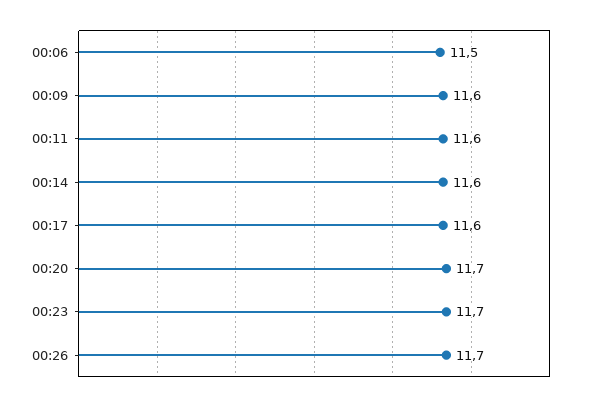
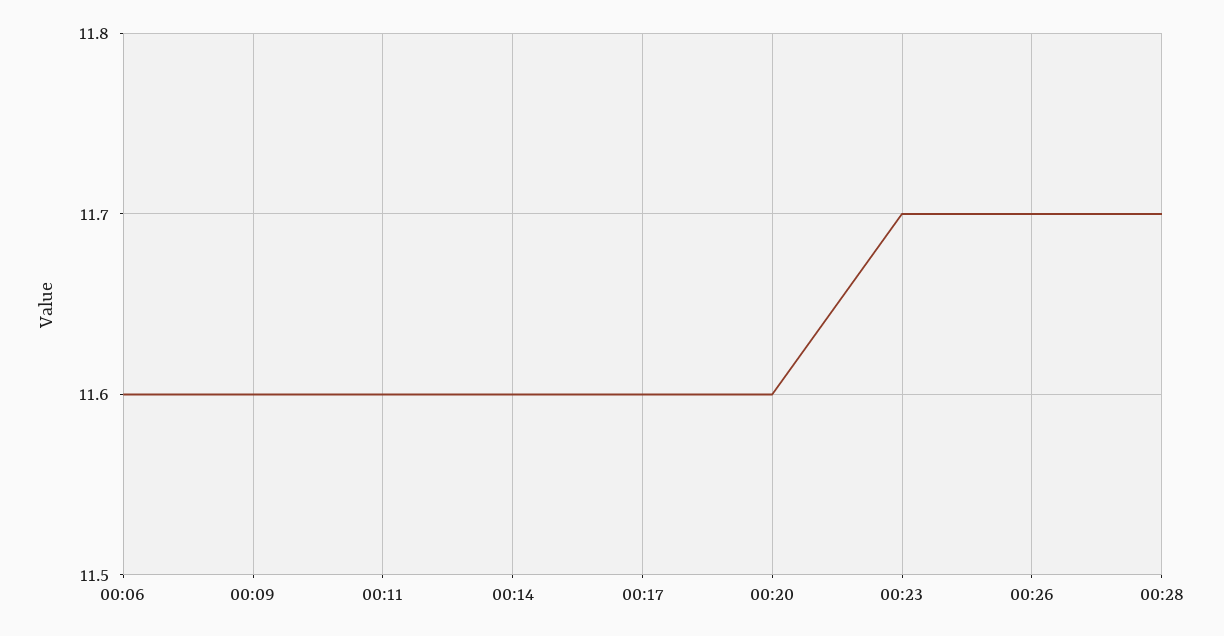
00:06: 11.5 -> 11.6
00:20: 11.7 -> 11.6
00:28: none -> 11.7

